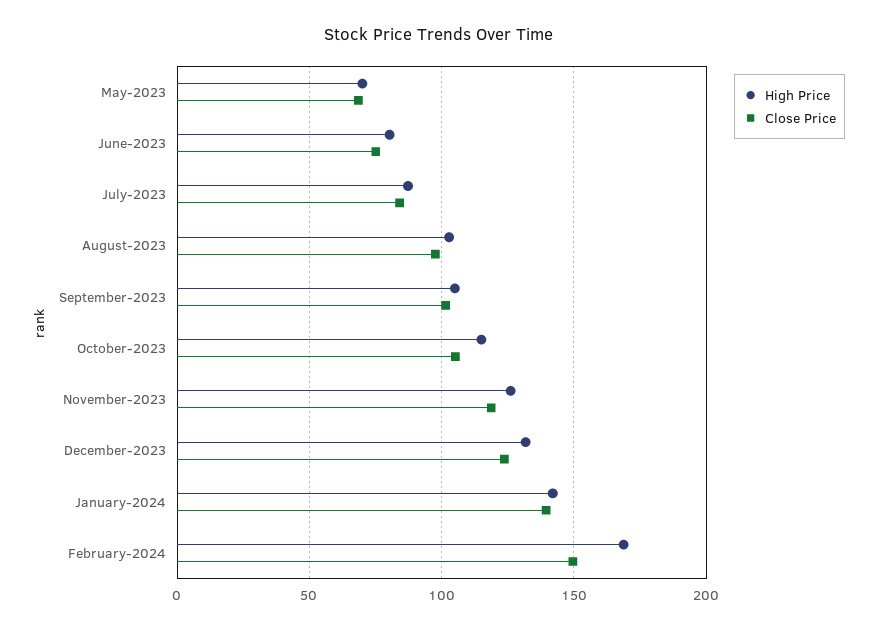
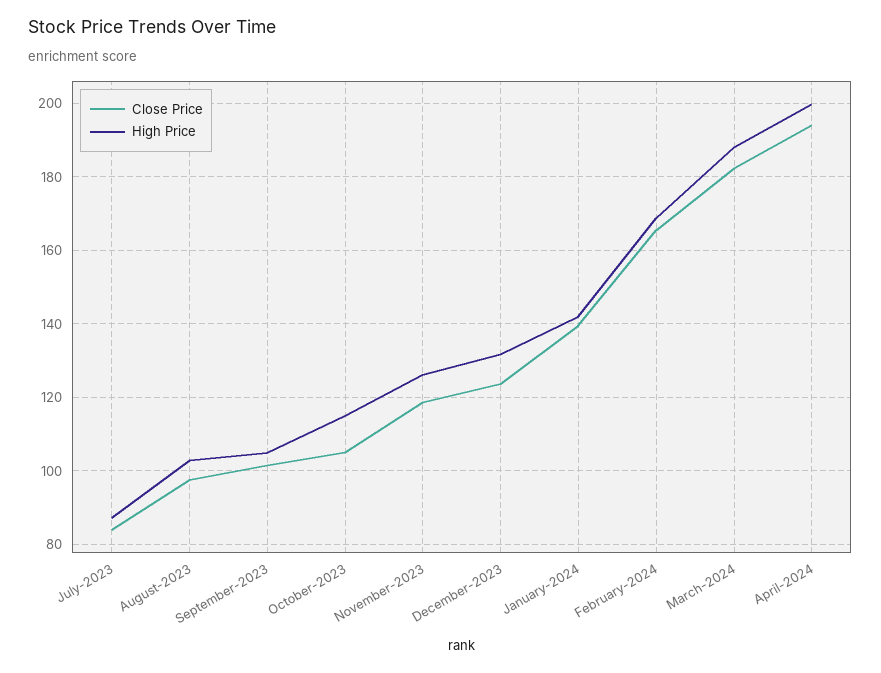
High Price, May-2023: 70 -> none
Close Price, May-2023: 70 -> none
High Price, June-2023: 80 -> none
Close Price, June-2023: 75 -> none
Close Price, February-2024: 150 -> 166
Close Price, March-2024: none -> 182
High Price, March-2024: none -> 188
Close Price, April-2024: none -> 194
High Price, April-2024: none -> 200

